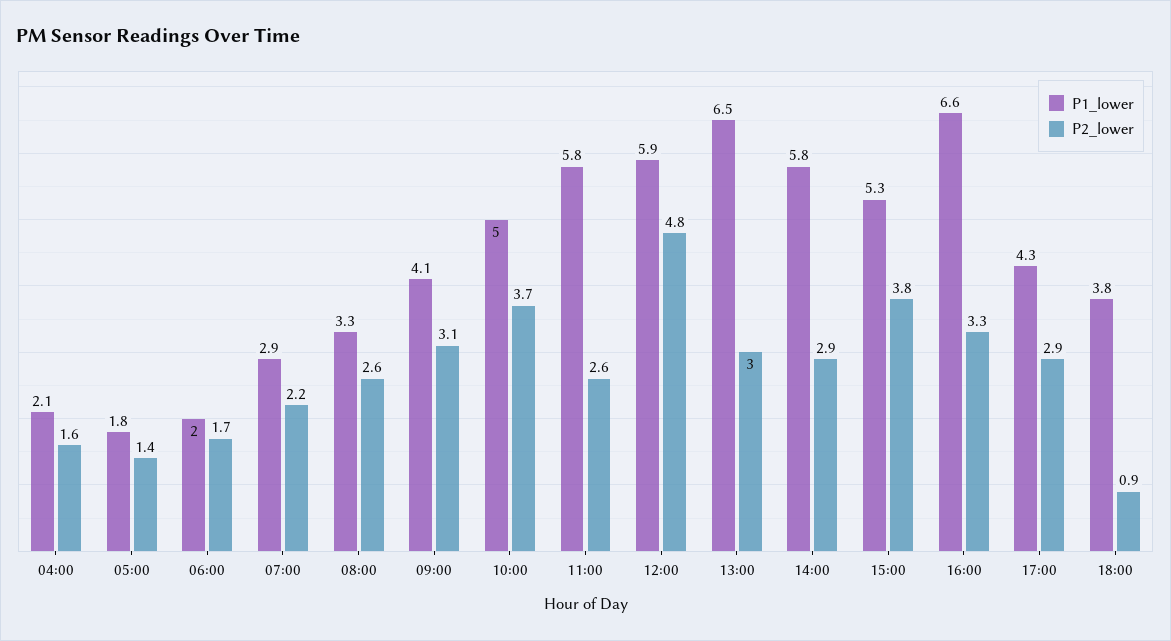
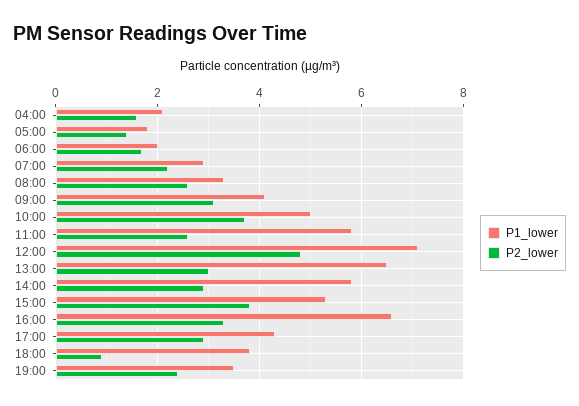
P1_lower, 12:00: 5.9 -> 7
P1_lower, 19:00: none -> 3.5
P2_lower, 19:00: none -> 2.5

